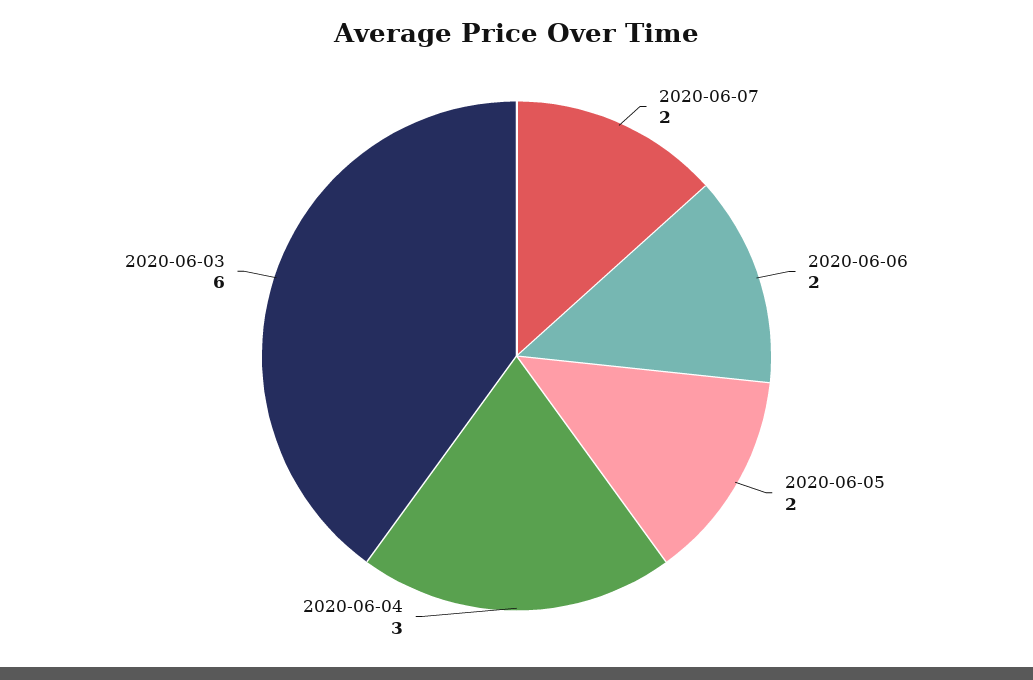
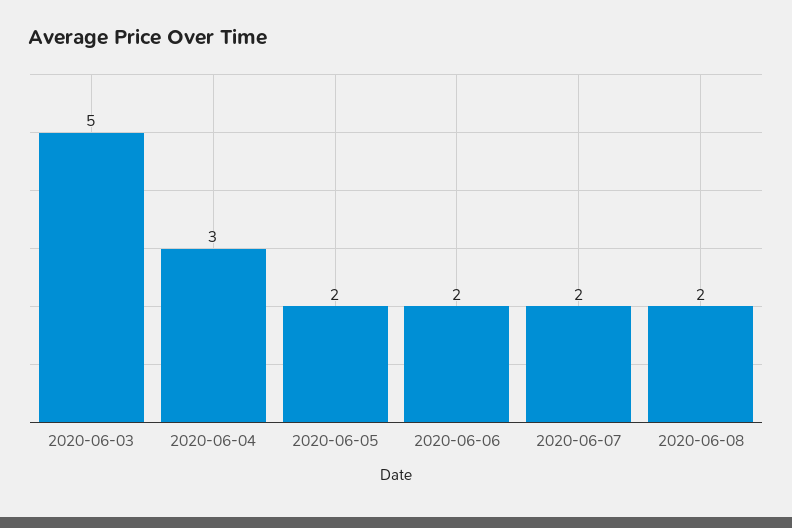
2020-06-03: 6 -> 5
2020-06-08: none -> 2

